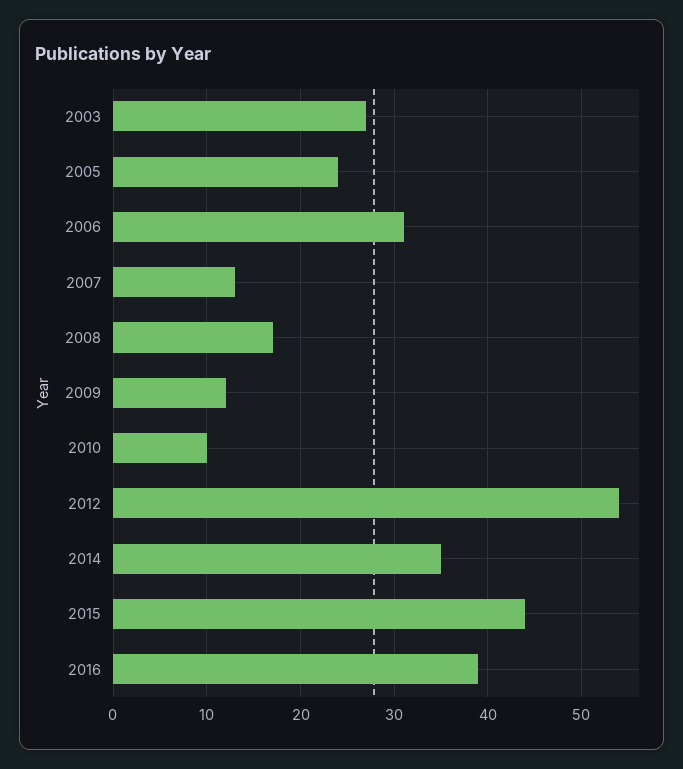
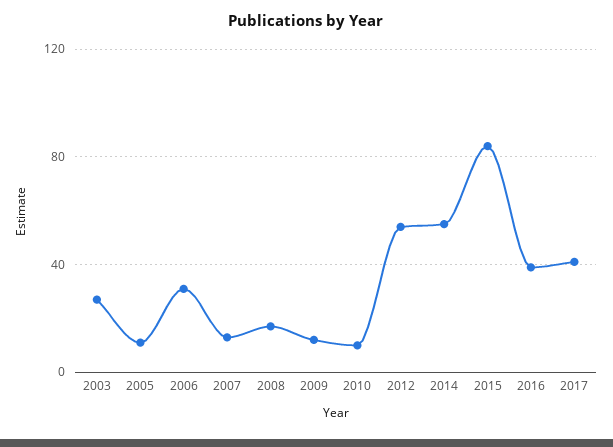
2005: 24 -> 10
2014: 35 -> 55
2015: 44 -> 85
2017: none -> 40

